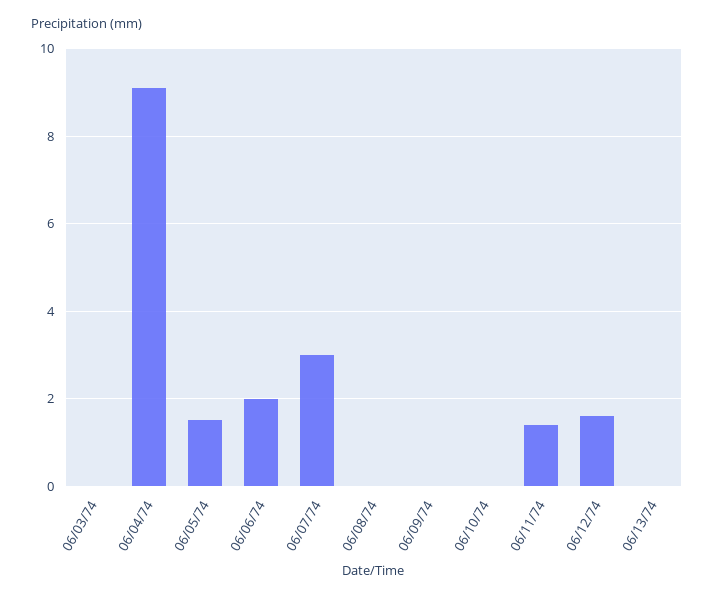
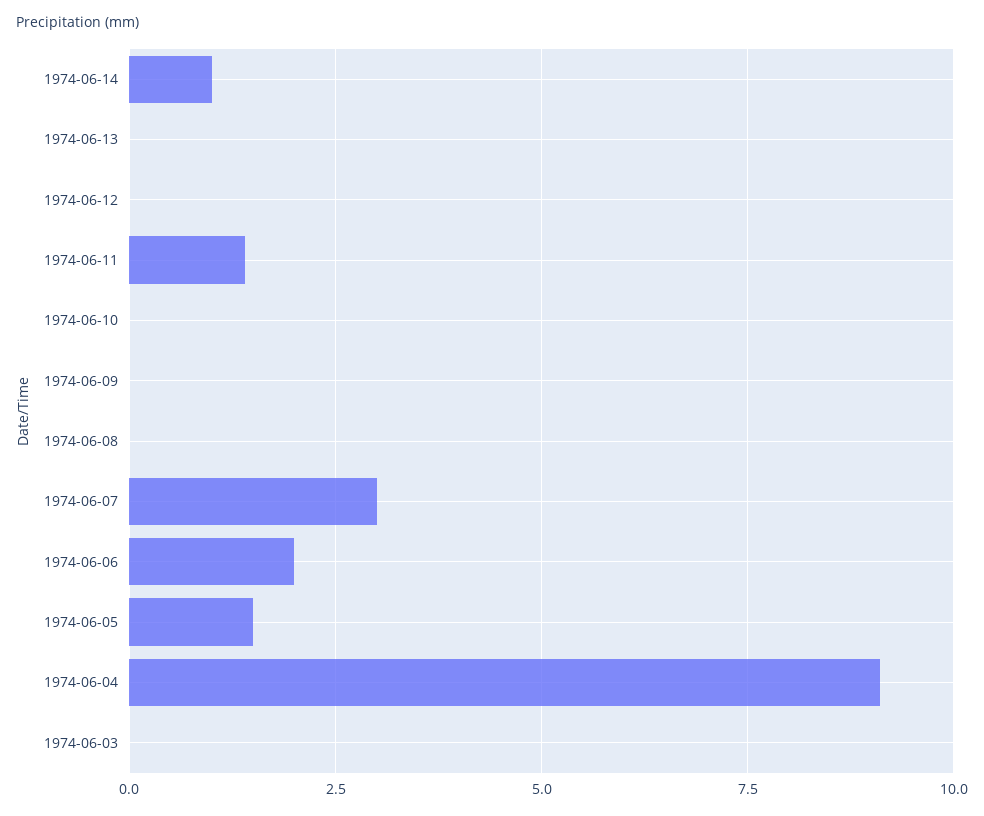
06/12/74: 1.5 -> 0
1974-06-14: none -> 1

